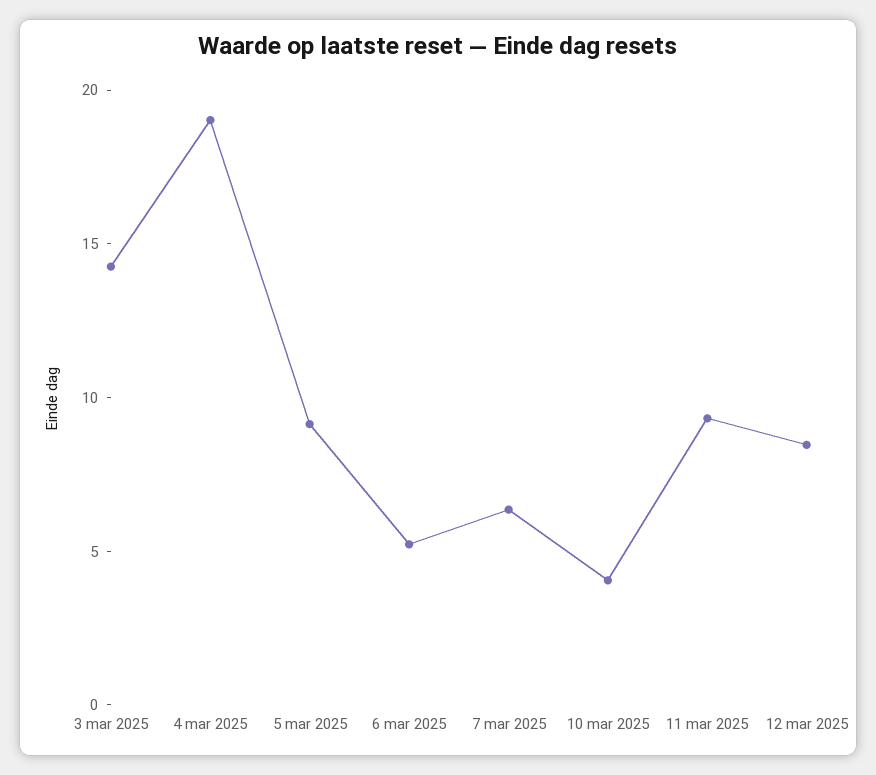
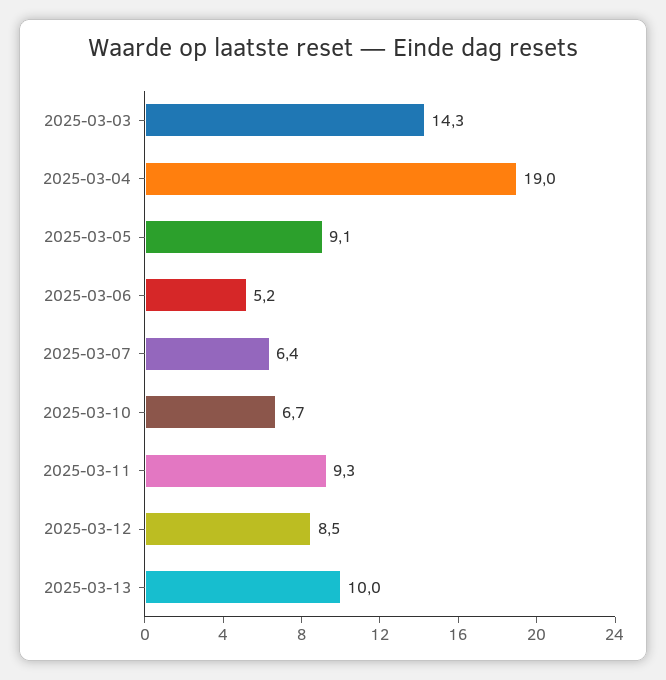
10 mar 2025: 4 -> 6.7
2025-03-13: none -> 10

